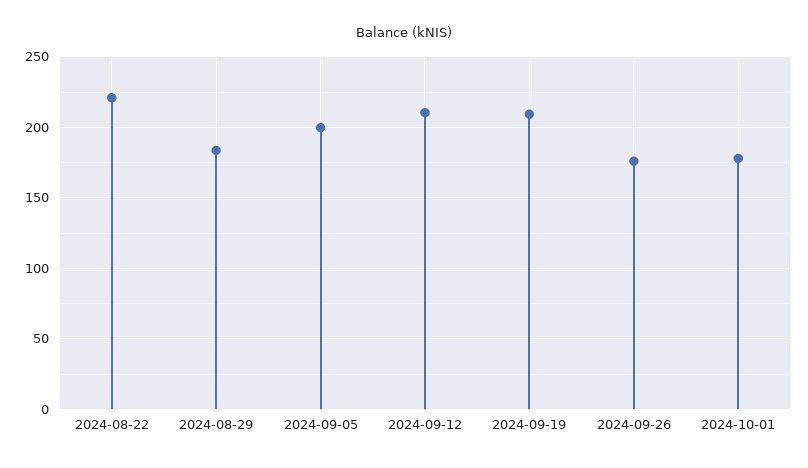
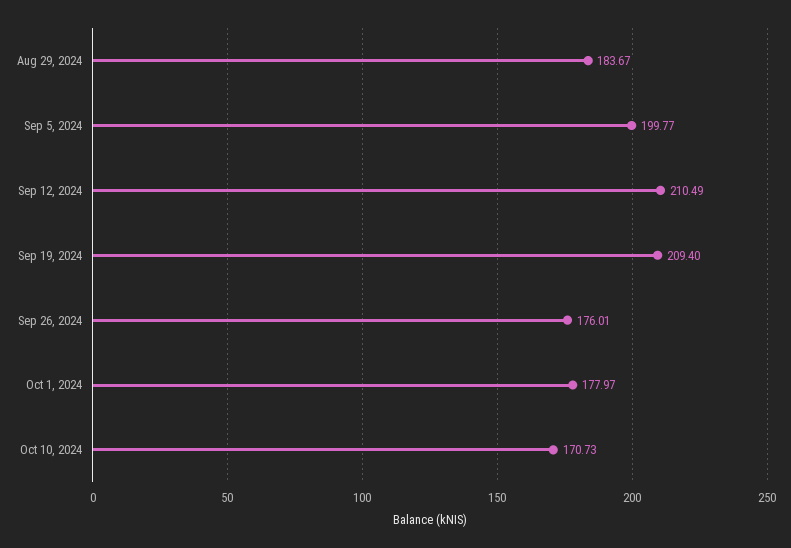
2024-08-22: 220 -> none
Oct 10, 2024: none -> 170.73

